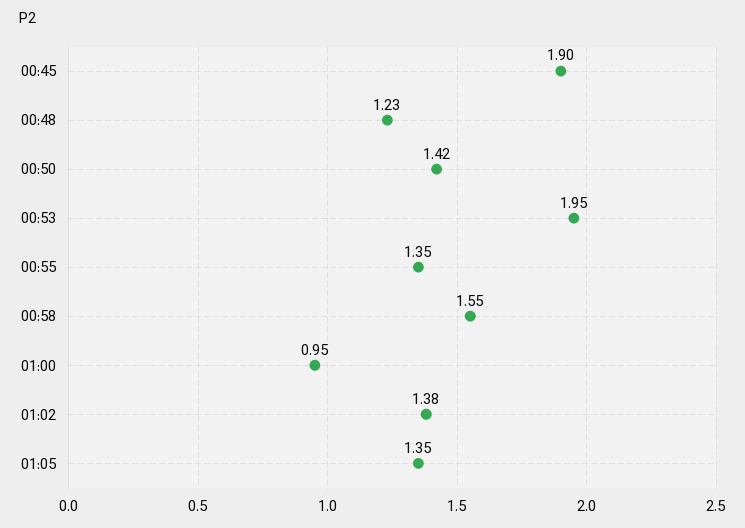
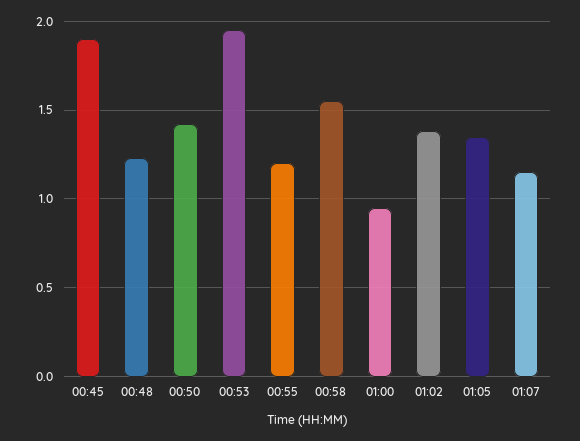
00:55: 1.35 -> 1.2
01:07: none -> 1.15

